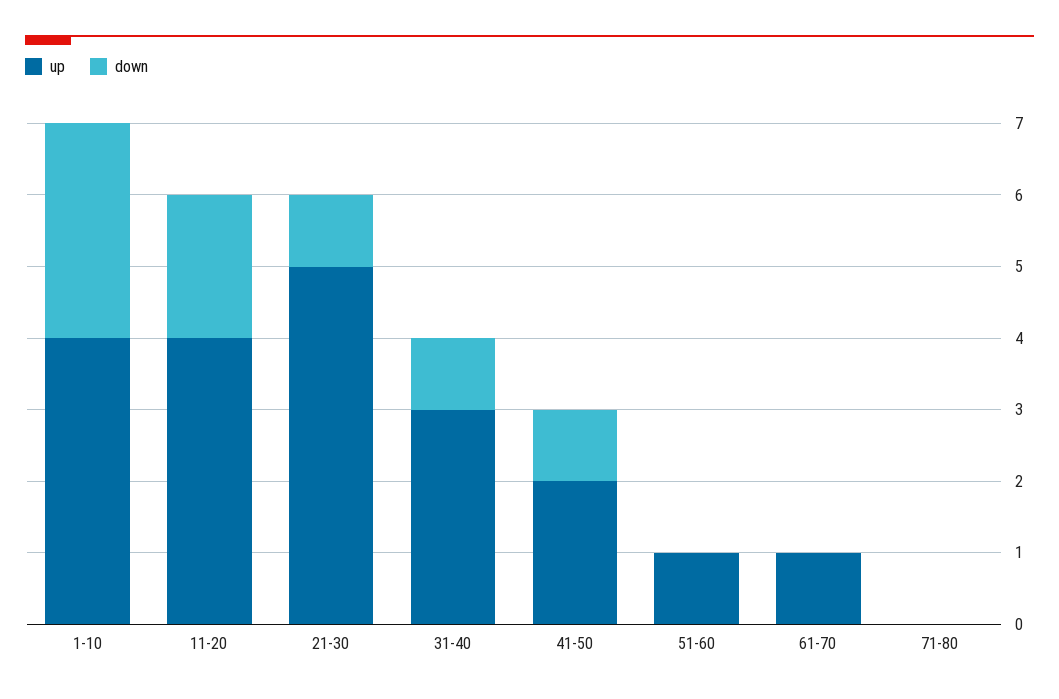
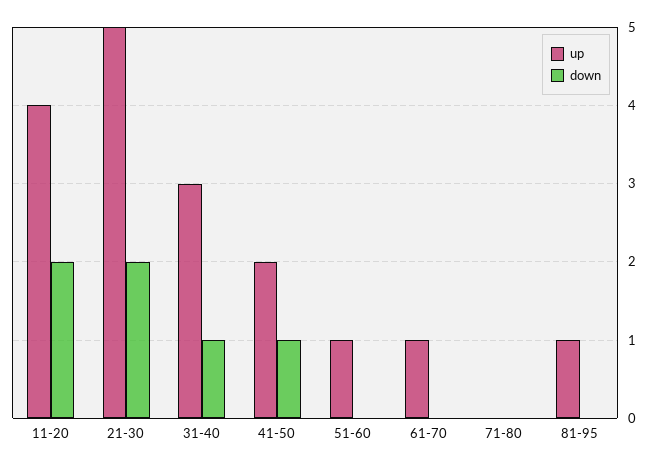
up, 1-10: 4 -> none
down, 1-10: 3 -> none
down, 21-30: 1 -> 2
up, 81-95: none -> 1
down, 81-95: none -> 0

